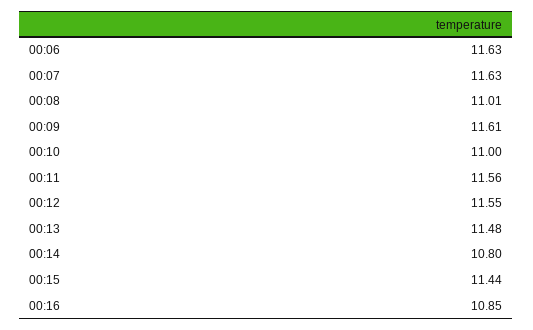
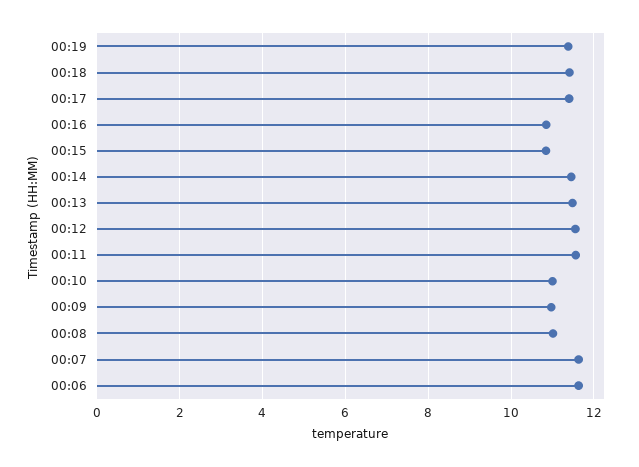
00:09: 11.61 -> 11
00:14: 10.8 -> 11.4
00:15: 11.44 -> 10.8
00:19: none -> 11.4
00:18: none -> 11.4
00:17: none -> 11.4

